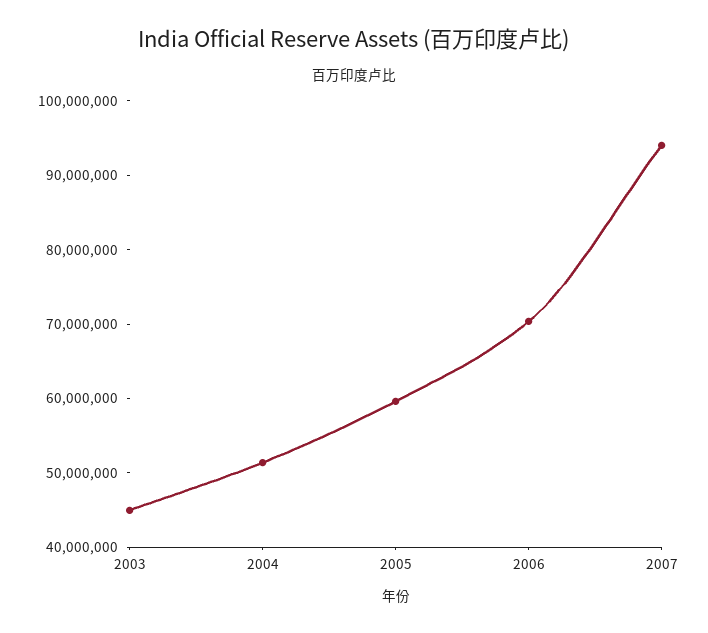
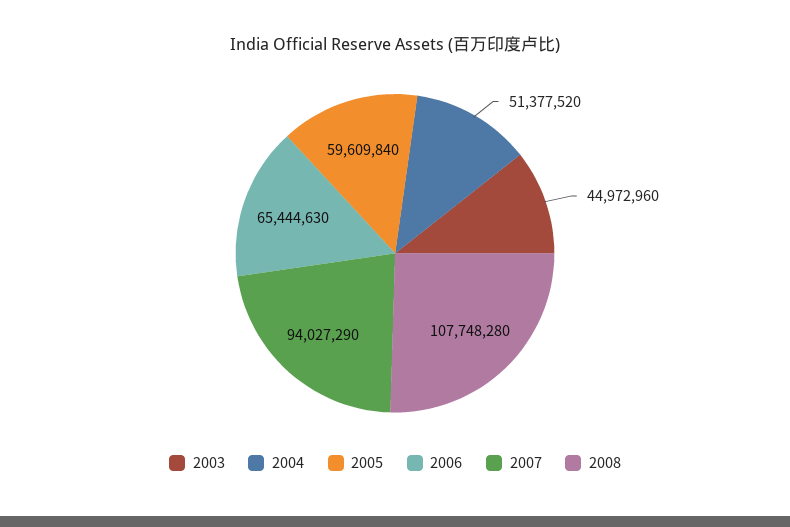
2006: 70000000 -> 65444630
2008: none -> 107748280

